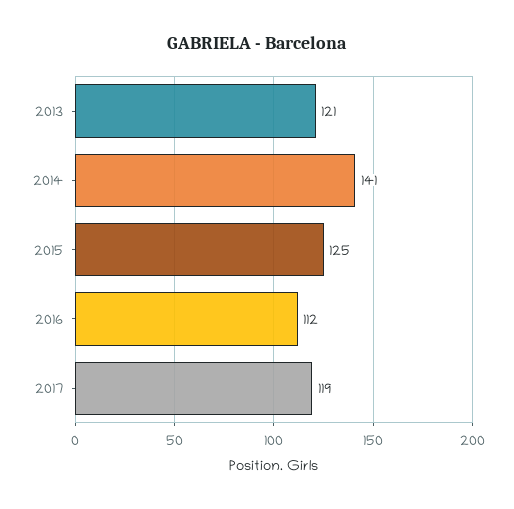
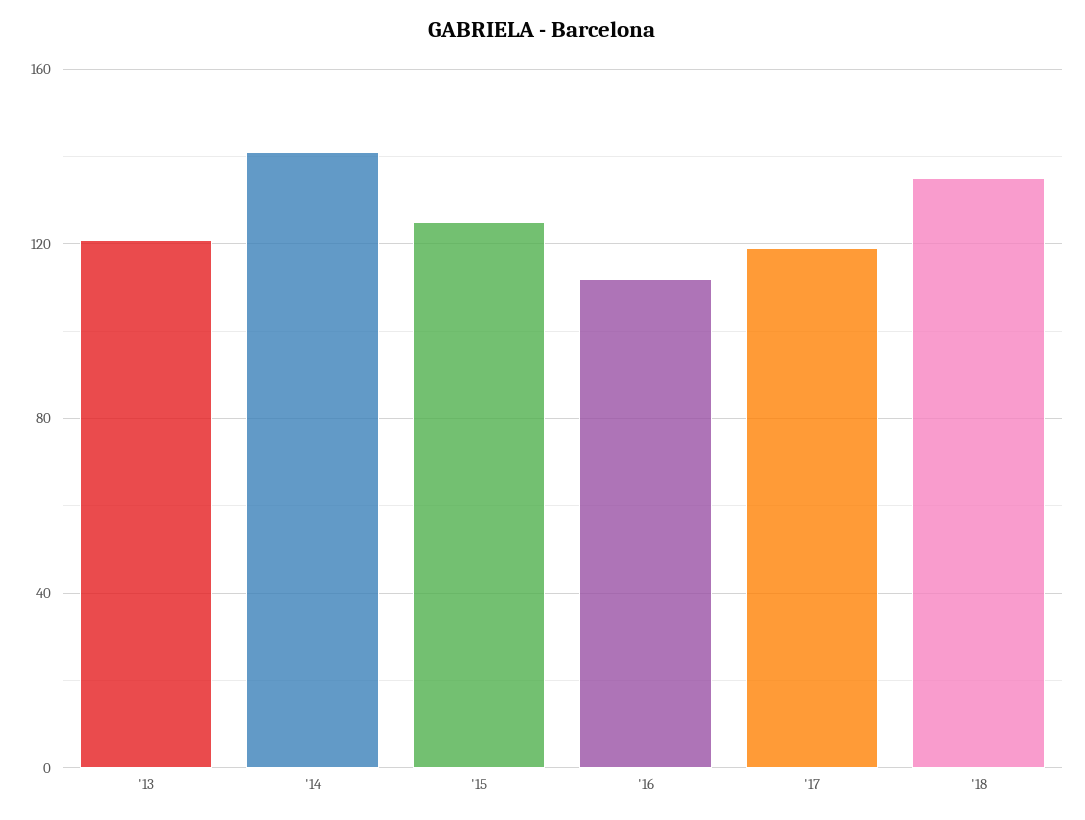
'18: none -> 135

